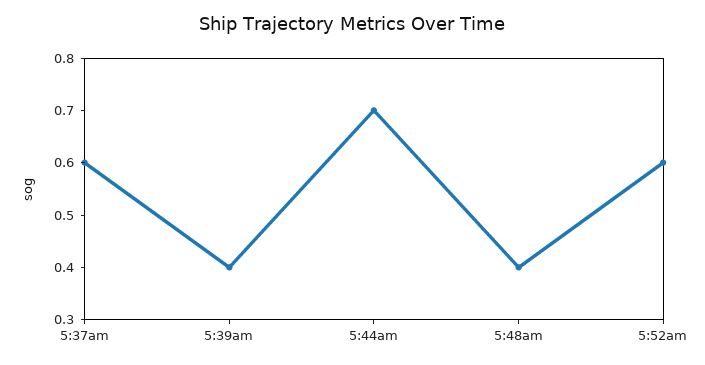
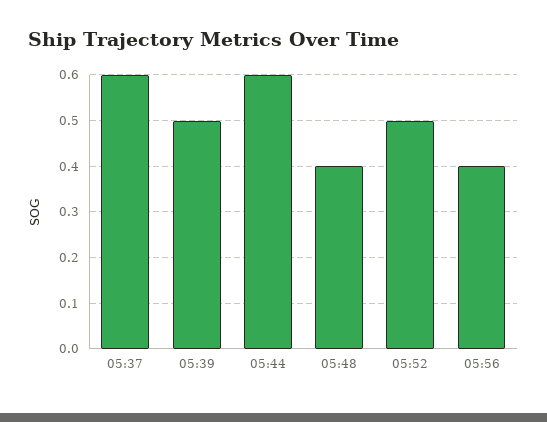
5:39am: 0.4 -> 0.5
5:44am: 0.7 -> 0.6
5:52am: 0.6 -> 0.5
05:56: none -> 0.4

